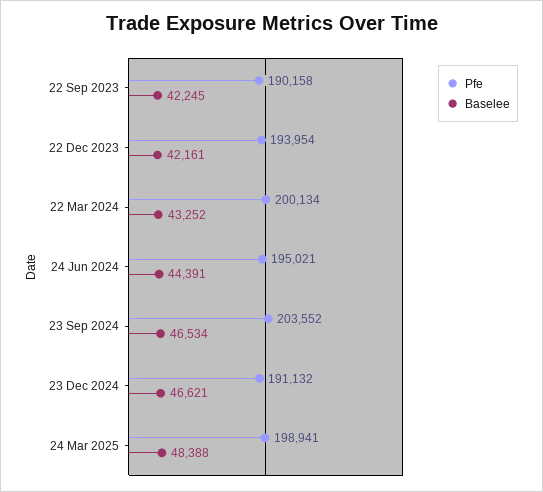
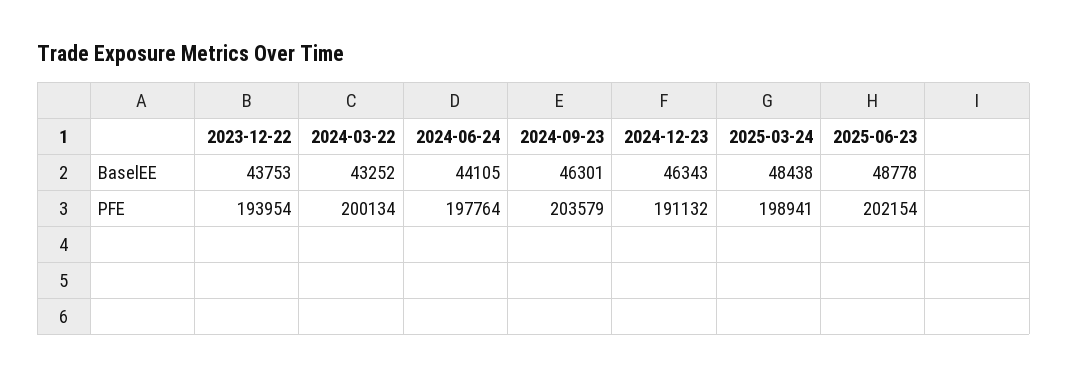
Pfe, 22 Sep 2023: 190158 -> none
Baselee, 22 Sep 2023: 42245 -> none
Baselee, 22 Dec 2023: 42161 -> 43753
Pfe, 24 Jun 2024: 195021 -> 197764
Baselee, 24 Jun 2024: 44391 -> 44105
Pfe, 23 Sep 2024: 203552 -> 203579
Baselee, 23 Sep 2024: 46534 -> 46301
Baselee, 23 Dec 2024: 46621 -> 46343
Baselee, 24 Mar 2025: 48388 -> 48438
Baselee, 2025-06-23: none -> 48778
Pfe, 2025-06-23: none -> 202154

